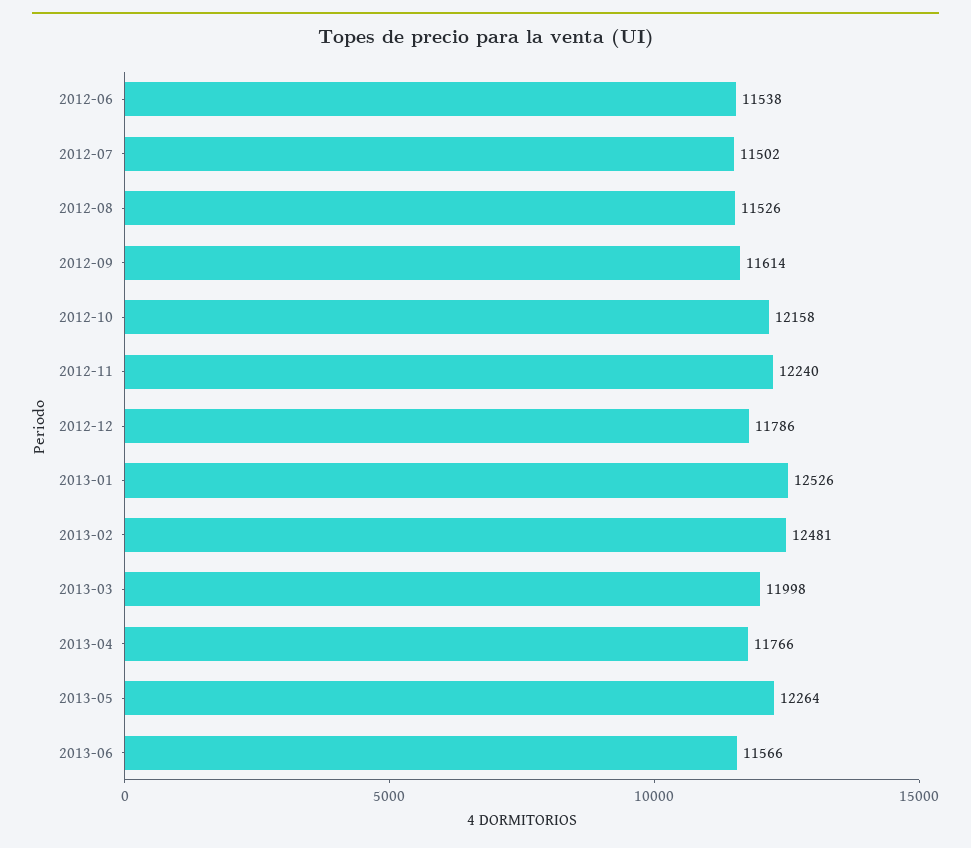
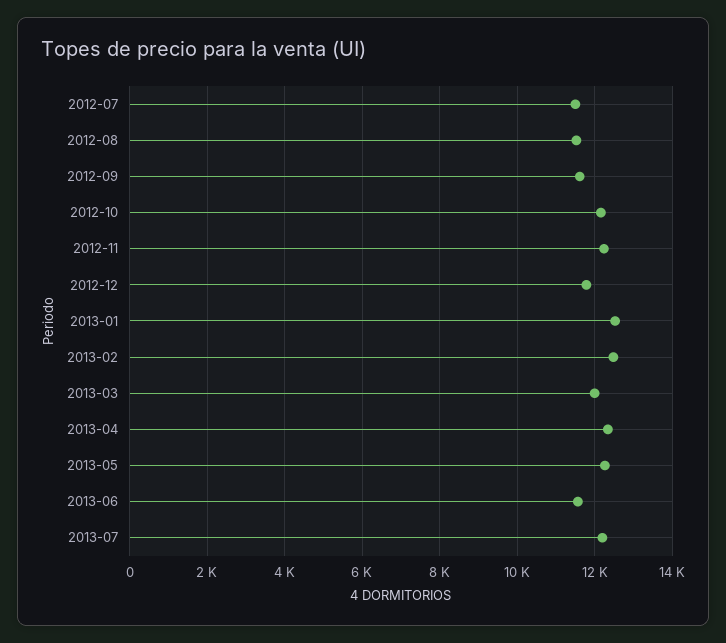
2012-06: 11538 -> none
2013-04: 11766 -> 12400
2013-07: none -> 12200

